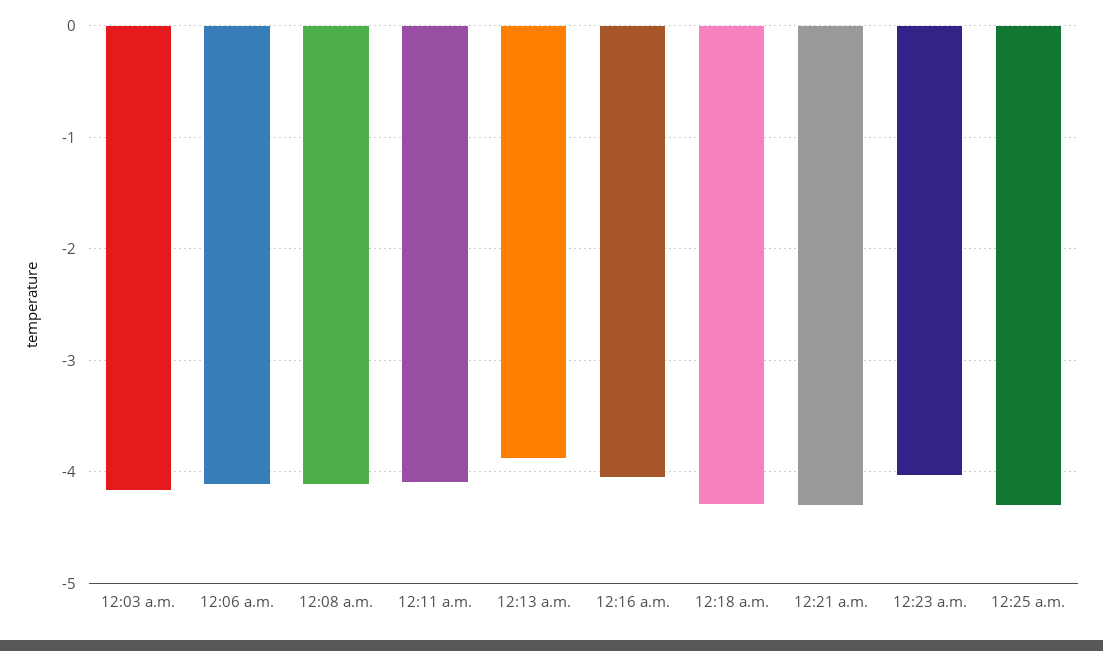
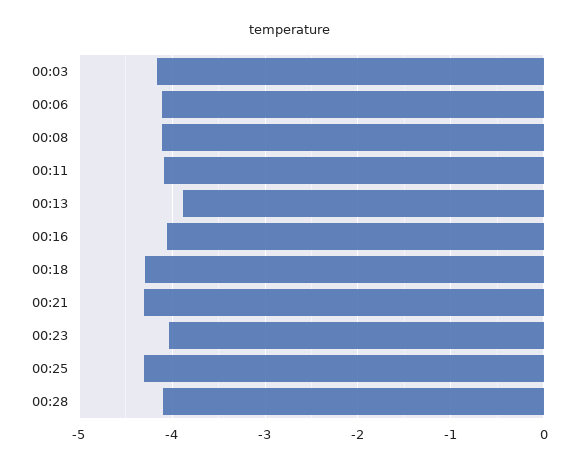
00:28: none -> -4.1

